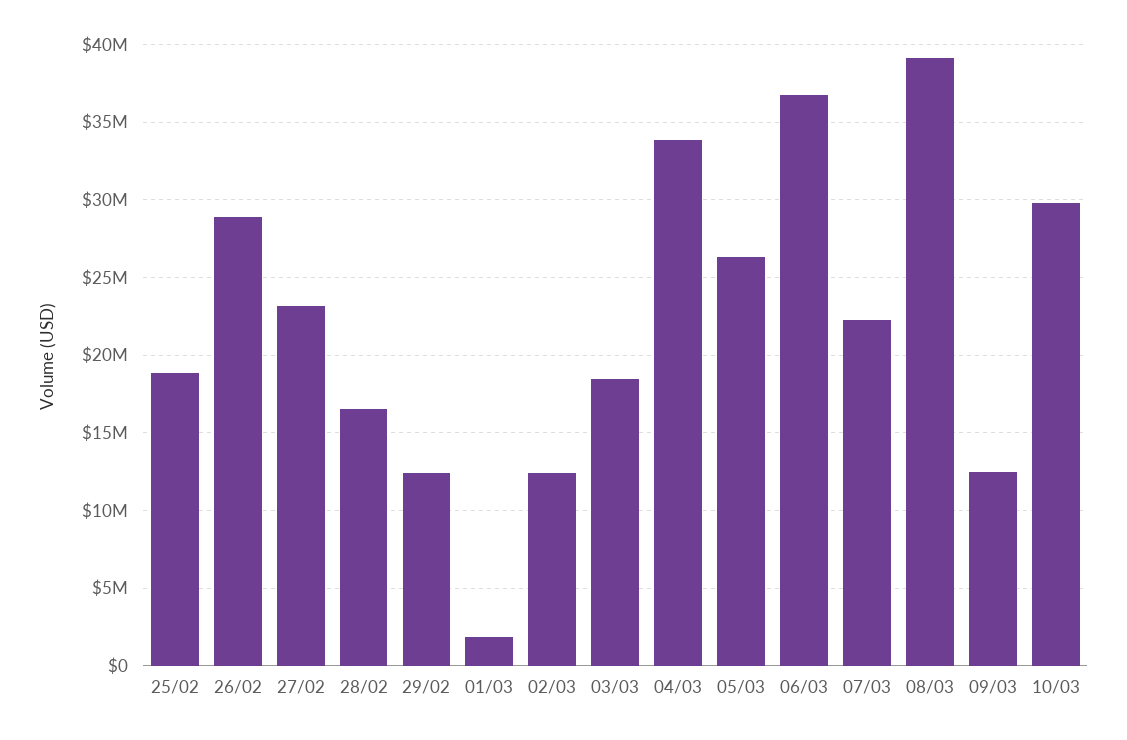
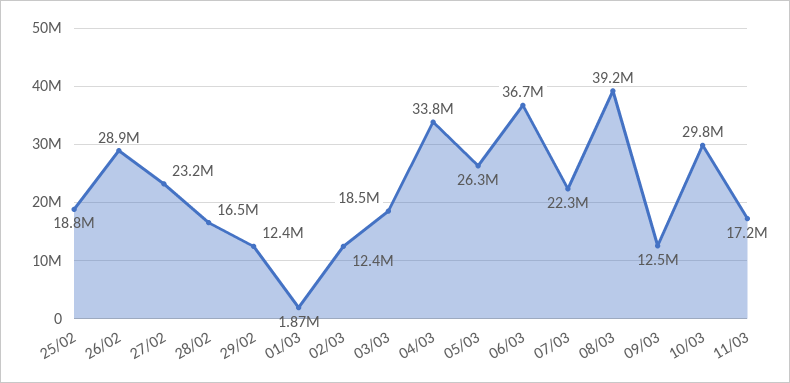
11/03: none -> 17200000

